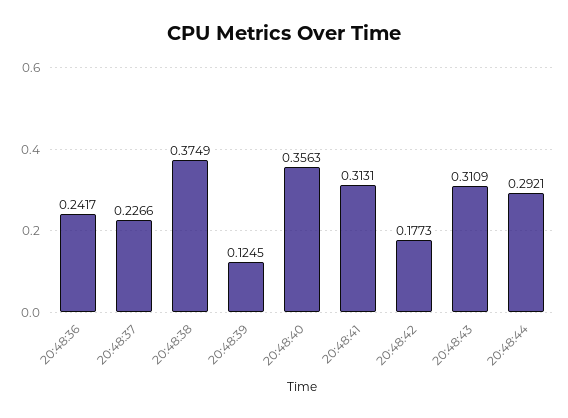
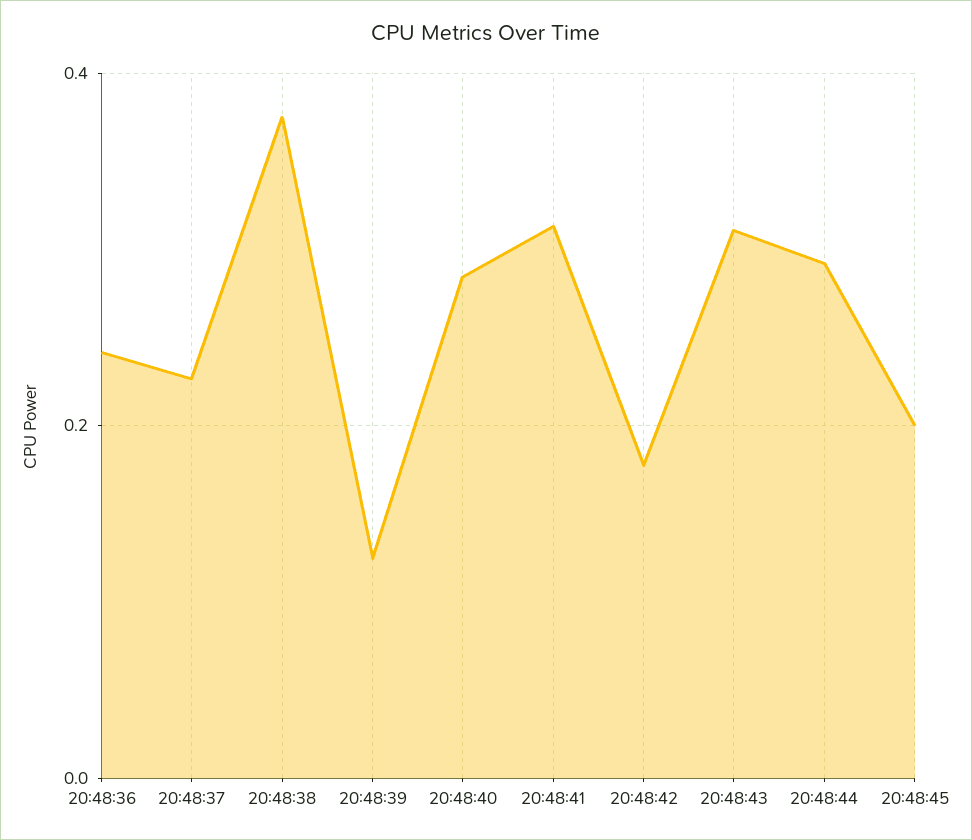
20:48:40: 0.3563 -> 0.28
20:48:45: none -> 0.2

